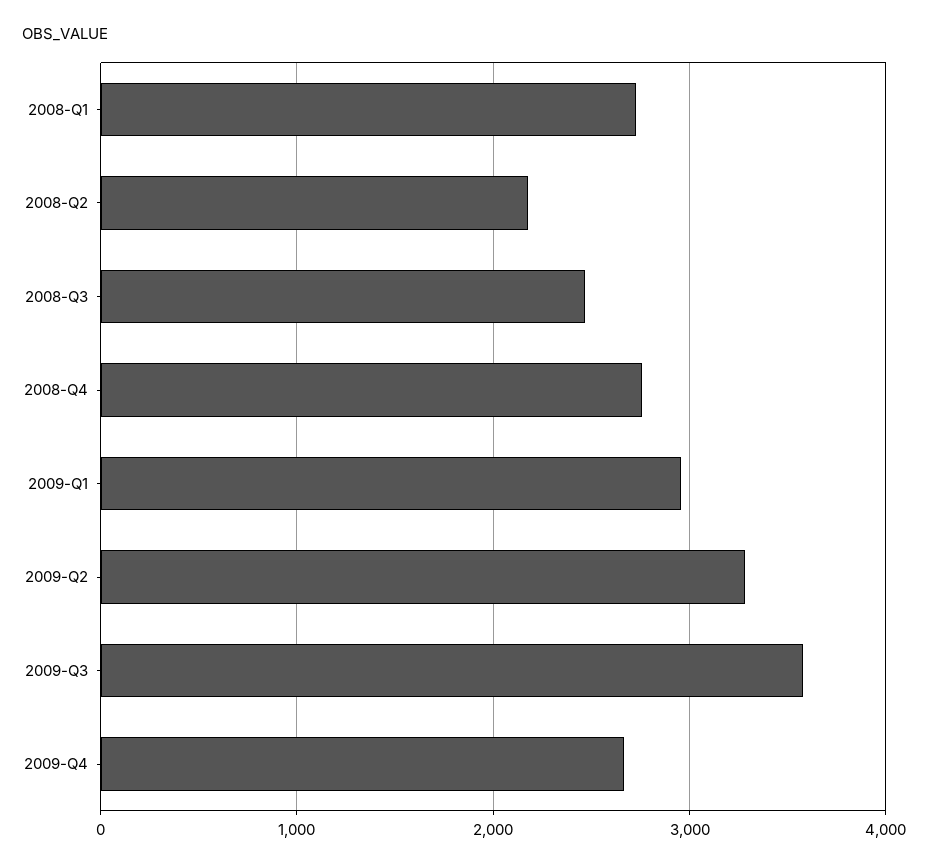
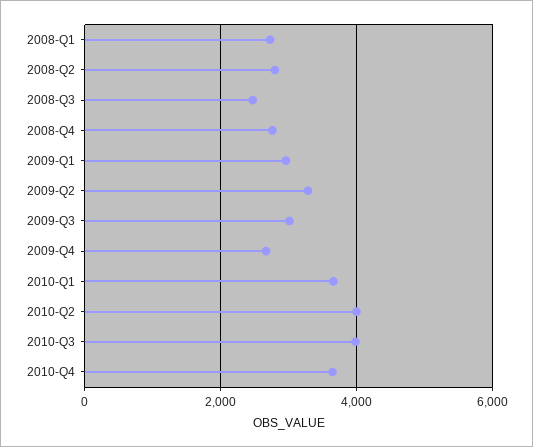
2008-Q2: 2200 -> 2800
2009-Q3: 3600 -> 3000
2010-Q1: none -> 3600
2010-Q2: none -> 4000
2010-Q3: none -> 4000
2010-Q4: none -> 3600

